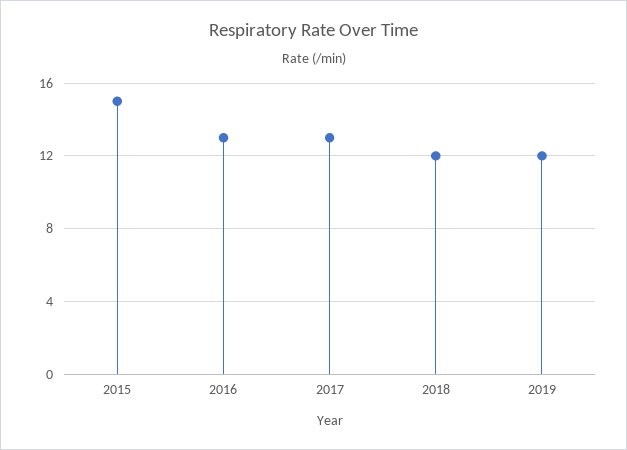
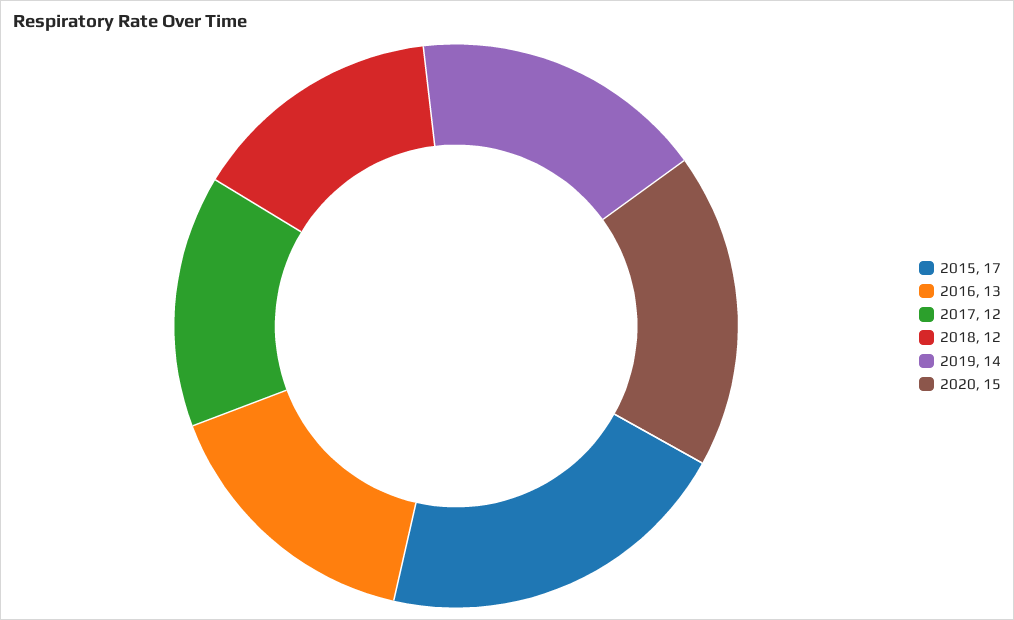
2015: 15 -> 17
2017: 13 -> 12
2019: 12 -> 14
2020: none -> 15

